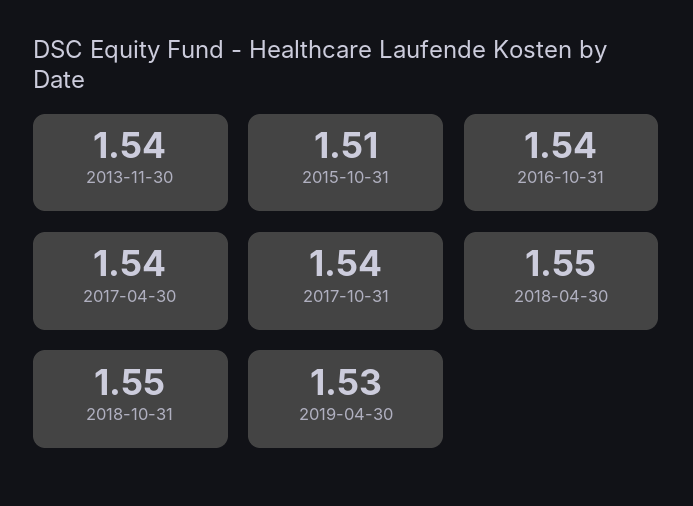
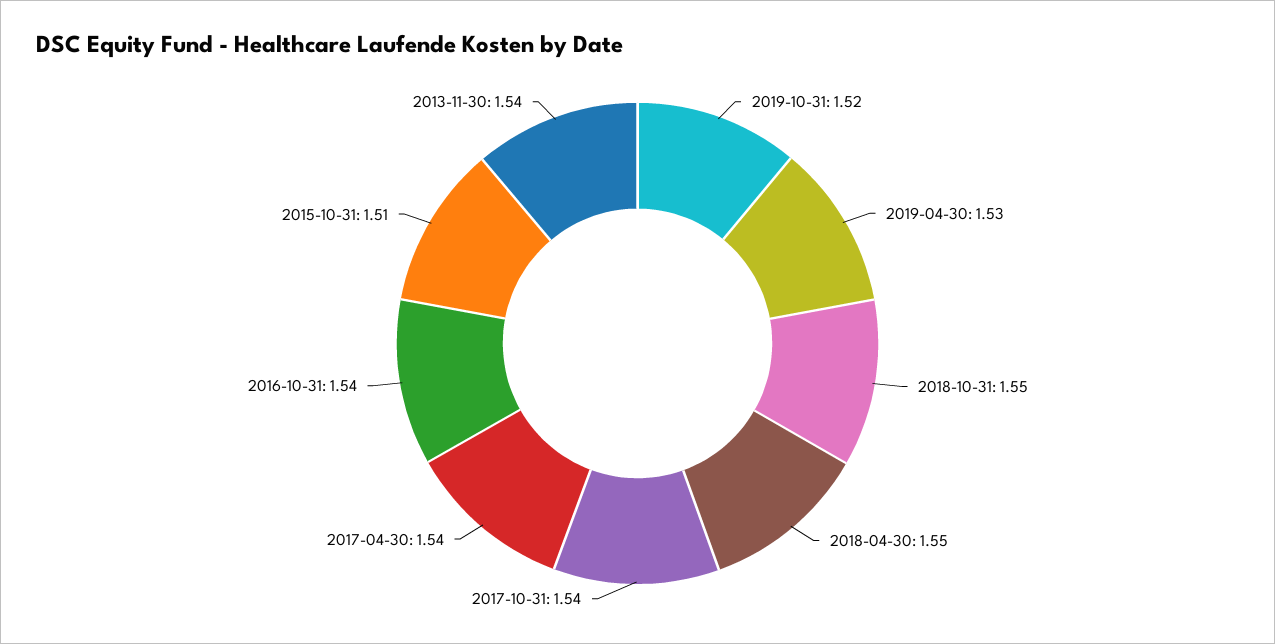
2019-10-31: none -> 1.52

